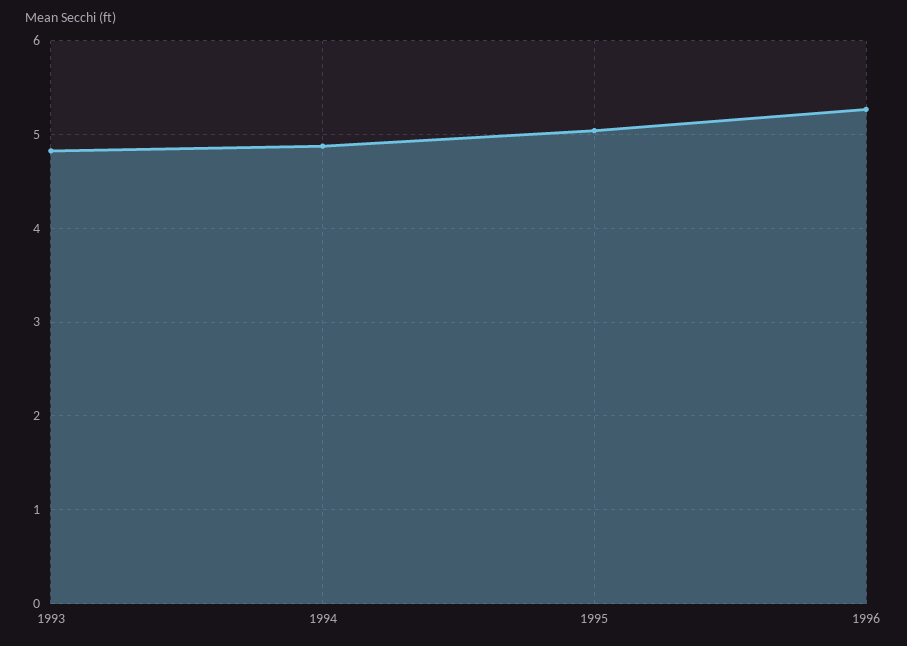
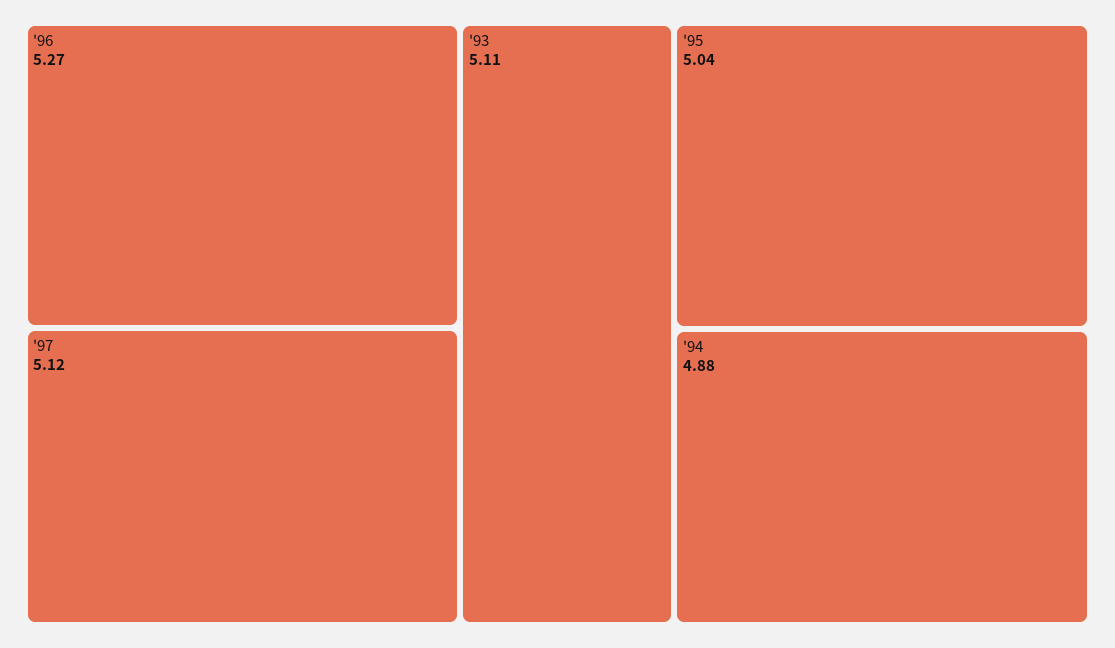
1993: 4.8 -> 5.11
'97: none -> 5.12

